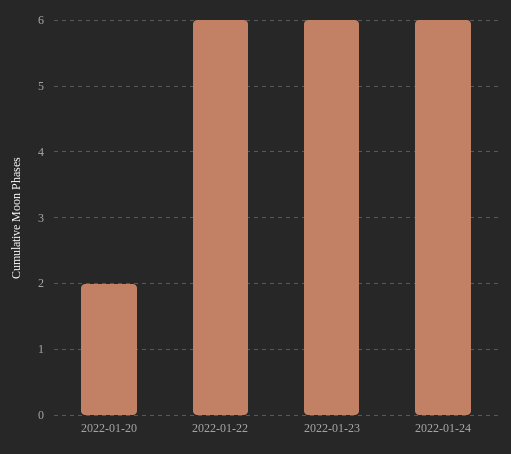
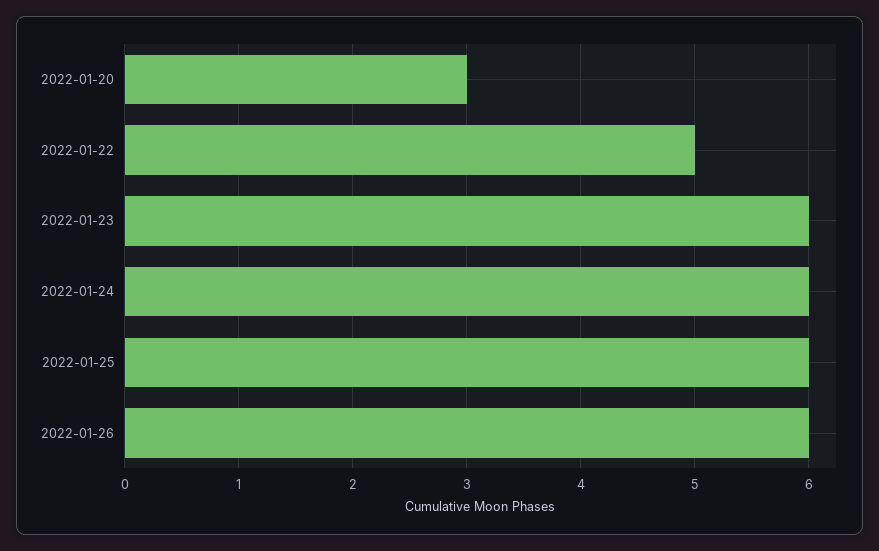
2022-01-20: 2 -> 3
2022-01-22: 6 -> 5
2022-01-25: none -> 6
2022-01-26: none -> 6

